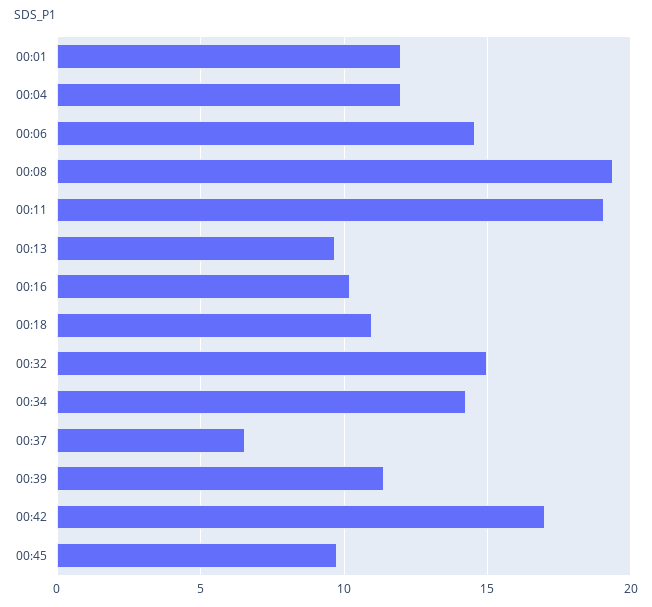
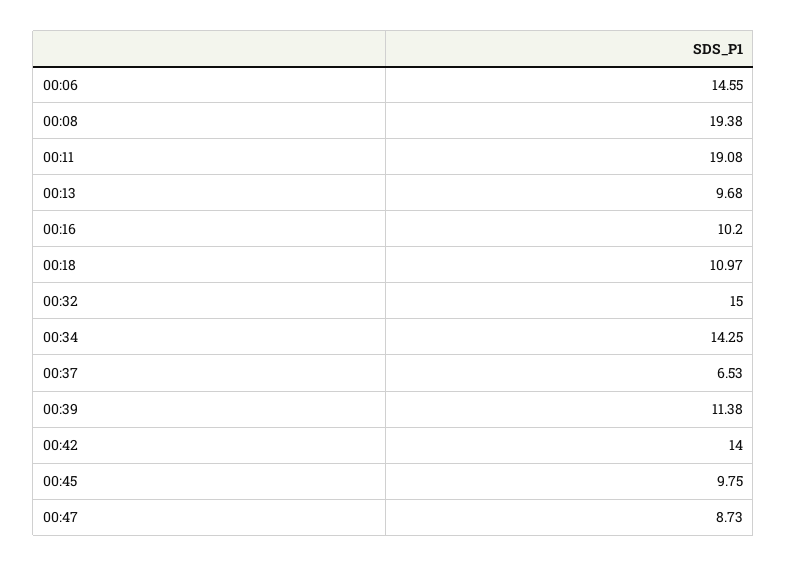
00:01: 12 -> none
00:04: 12 -> none
00:42: 17 -> 14
00:47: none -> 8.73

